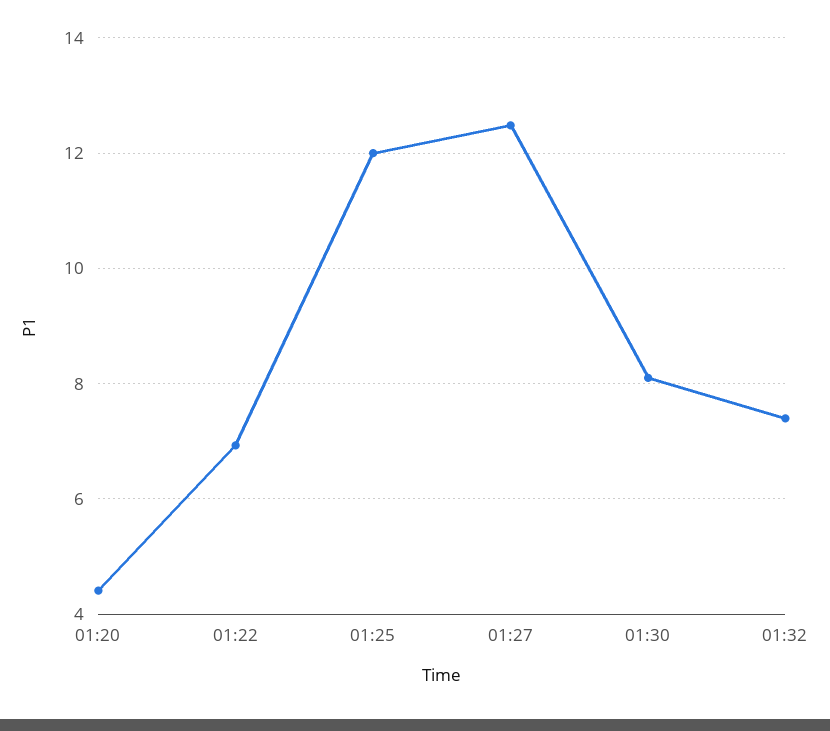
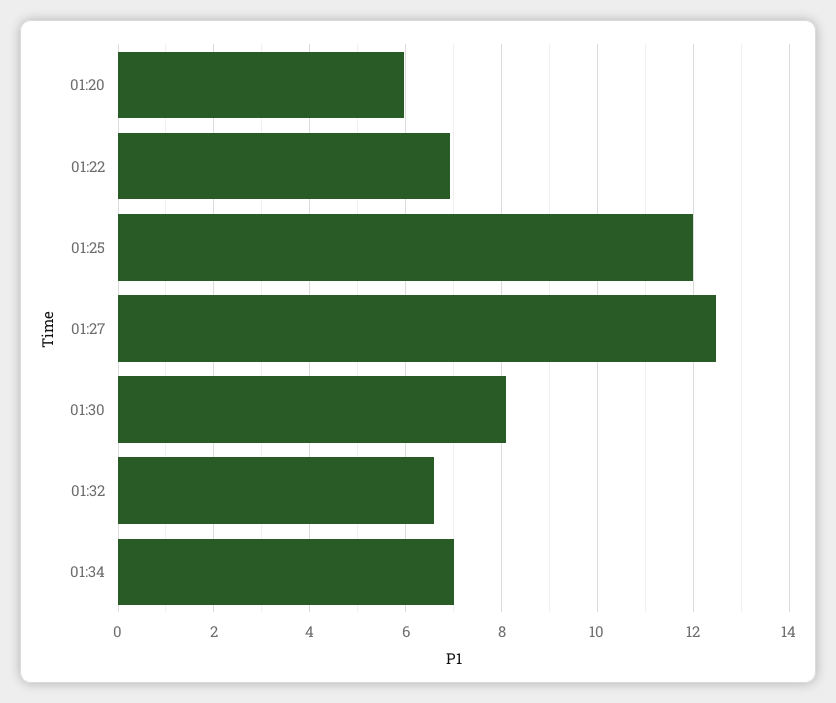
01:20: 4.4 -> 6
01:32: 7.4 -> 6.6
01:34: none -> 7

